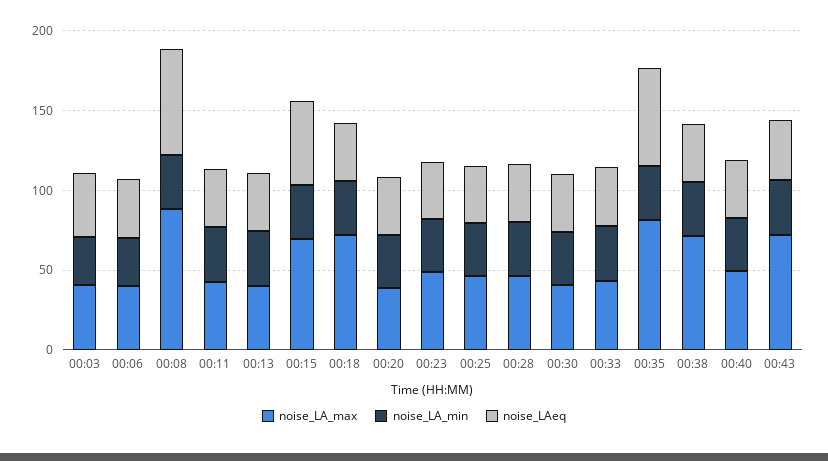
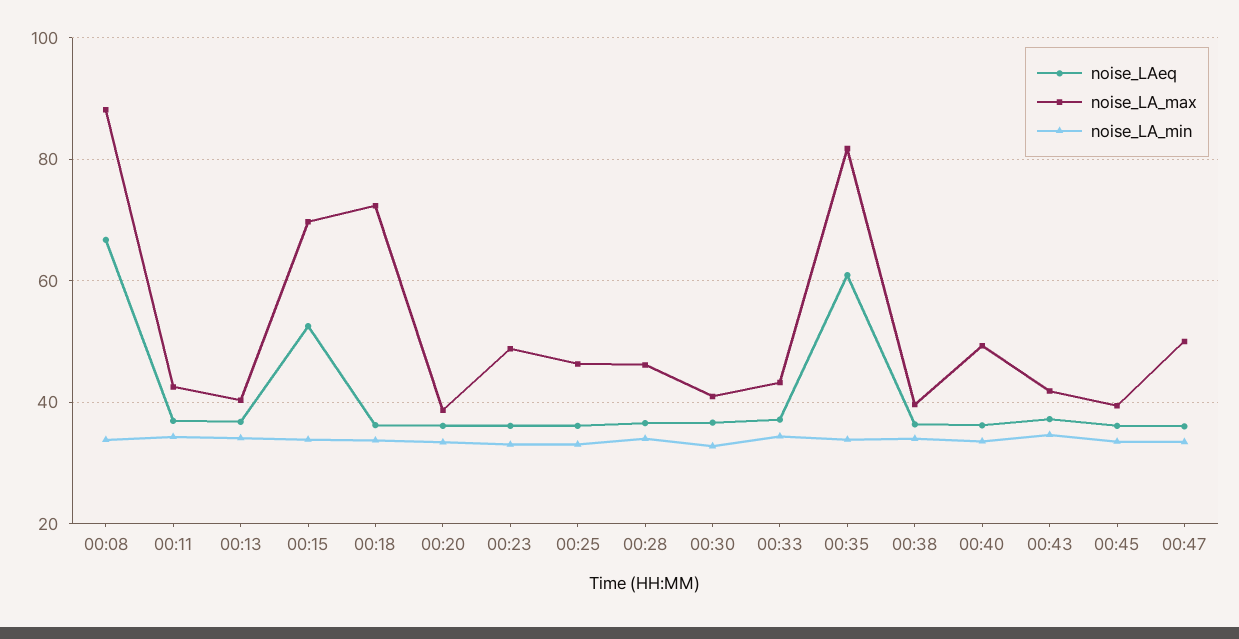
noise_LA_max, 00:03: 40 -> none
noise_LA_min, 00:03: 30 -> none
noise_LAeq, 00:03: 40 -> none
noise_LA_max, 00:06: 40 -> none
noise_LA_min, 00:06: 30 -> none
noise_LAeq, 00:06: 40 -> none
noise_LA_max, 00:38: 70 -> 40
noise_LA_max, 00:43: 70 -> 42
noise_LAeq, 00:45: none -> 36
noise_LA_max, 00:45: none -> 40
noise_LA_min, 00:45: none -> 34
noise_LAeq, 00:47: none -> 36
noise_LA_max, 00:47: none -> 50
noise_LA_min, 00:47: none -> 34

